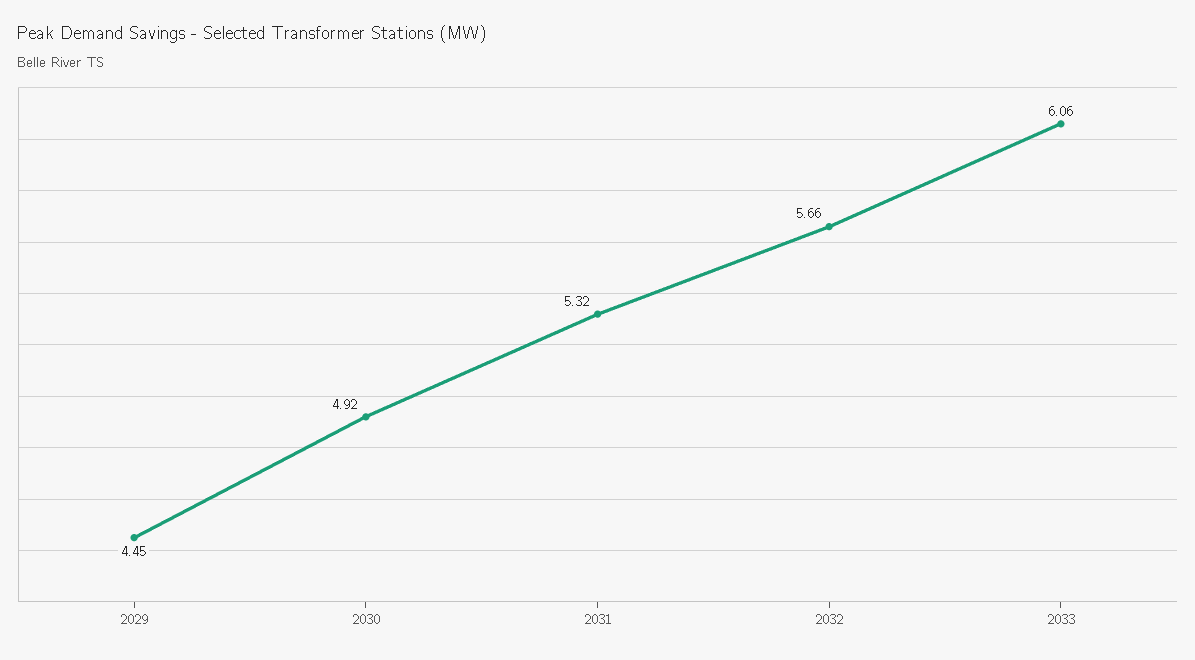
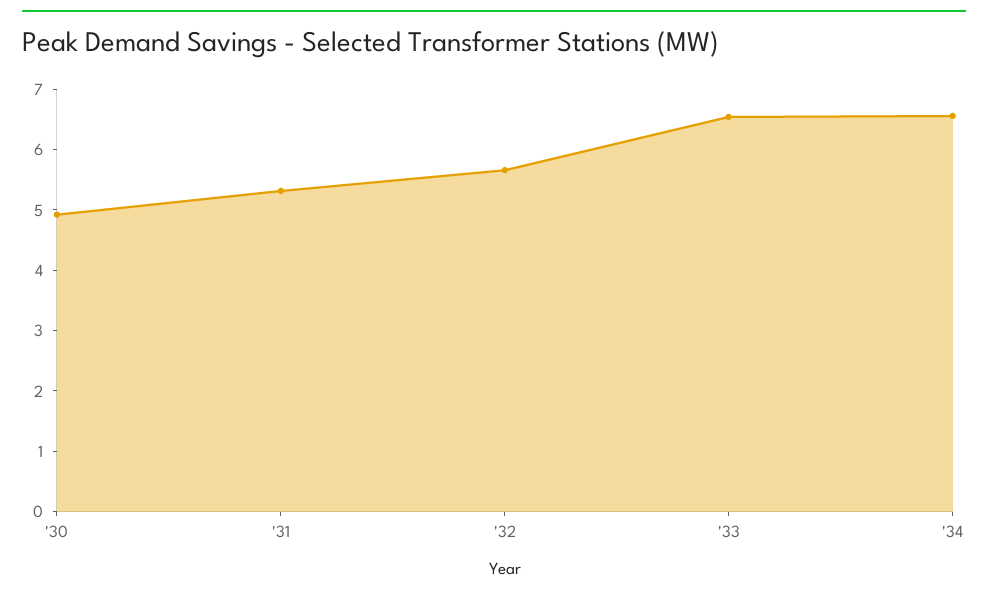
2029: 4.45 -> none
2033: 6.06 -> 6.6
'34: none -> 6.6

